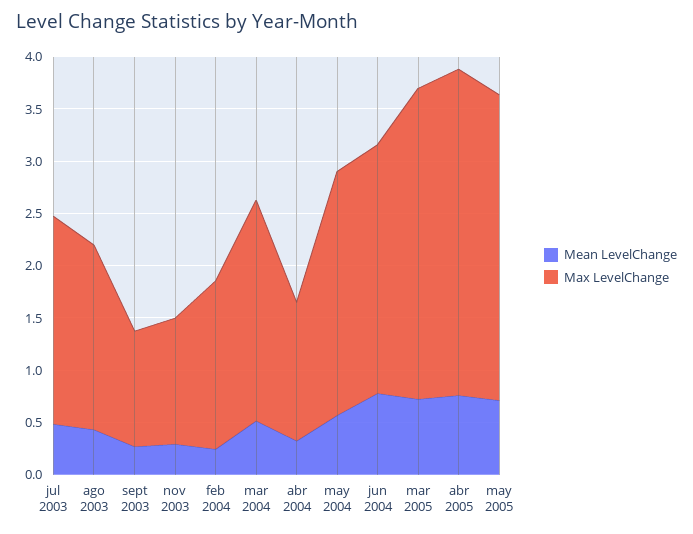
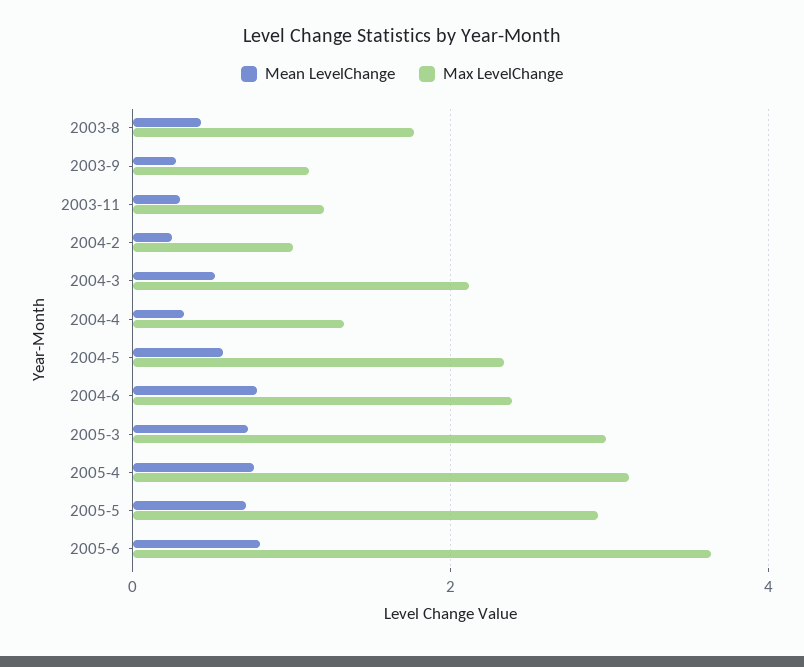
Mean LevelChange, jul 2003: 0.5 -> none
Max LevelChange, jul 2003: 2 -> none
Max LevelChange, feb 2004: 1.6 -> 1
Mean LevelChange, 2005-6: none -> 0.8
Max LevelChange, 2005-6: none -> 3.6

